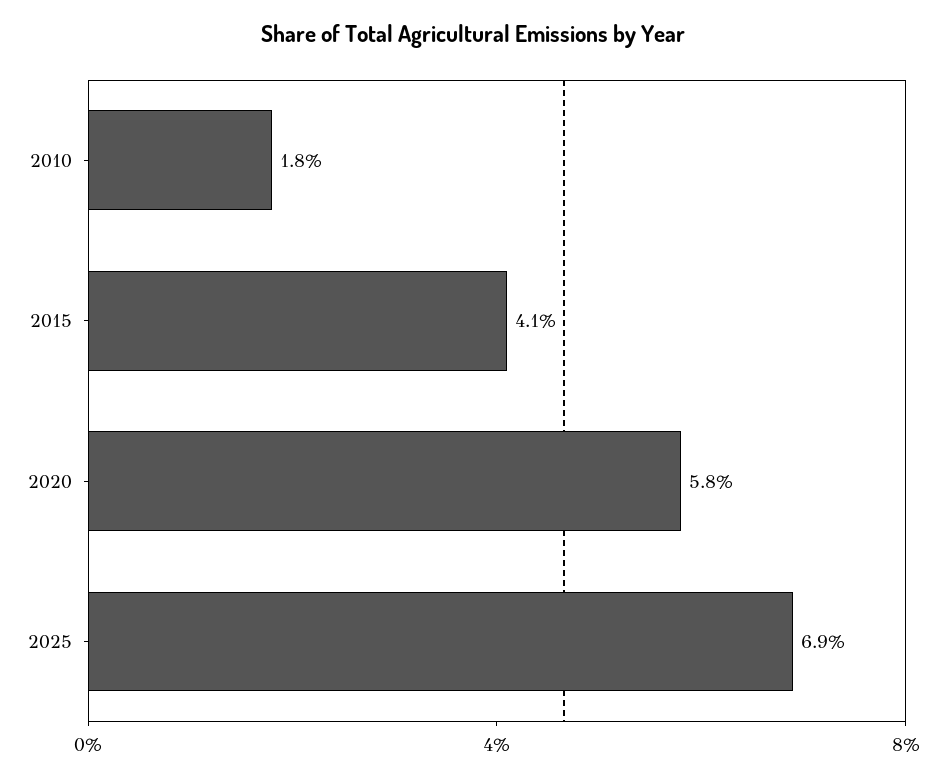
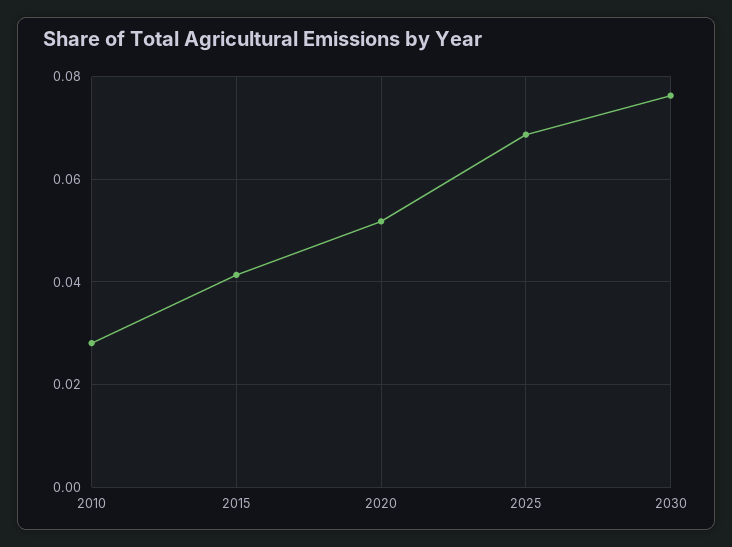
2010: 0.018 -> 0.028
2020: 0.058 -> 0.052
2030: none -> 0.076

